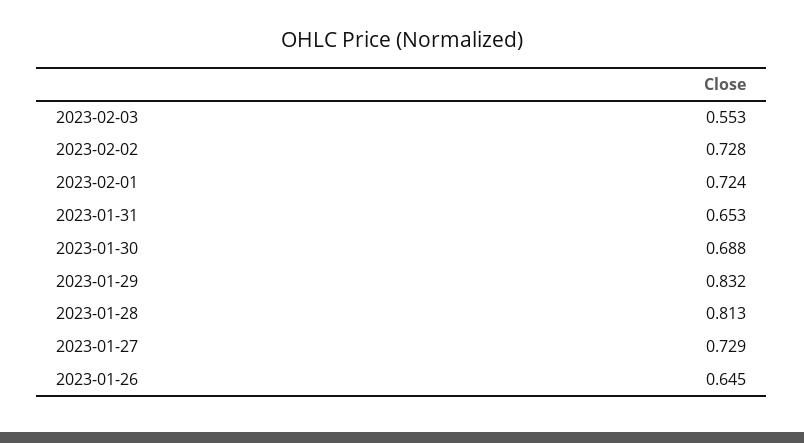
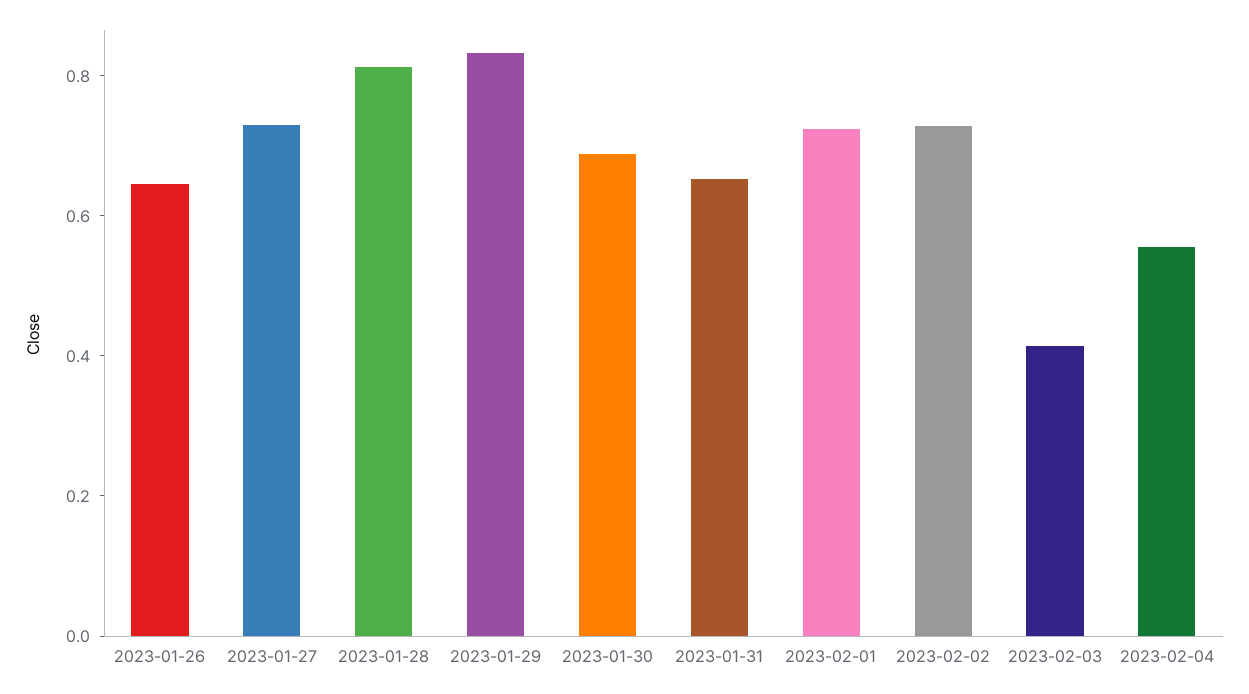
2023-02-03: 0.553 -> 0.4
2023-02-04: none -> 0.55

